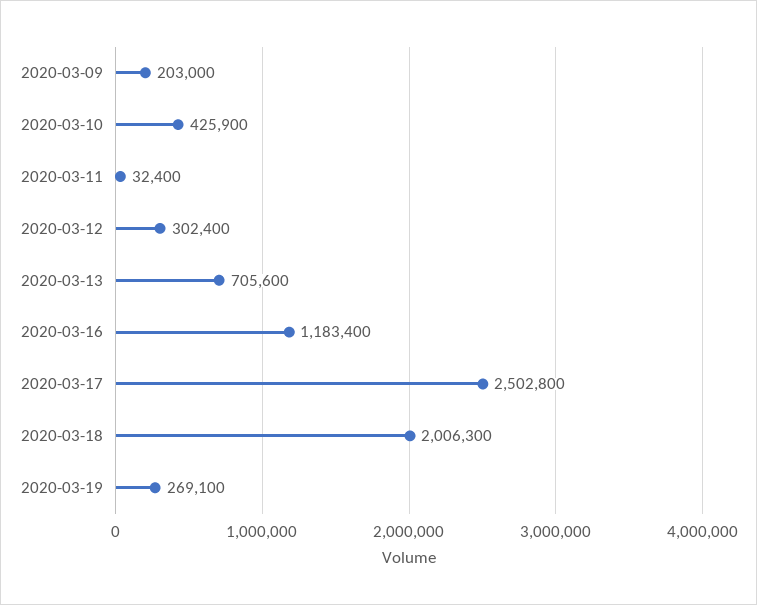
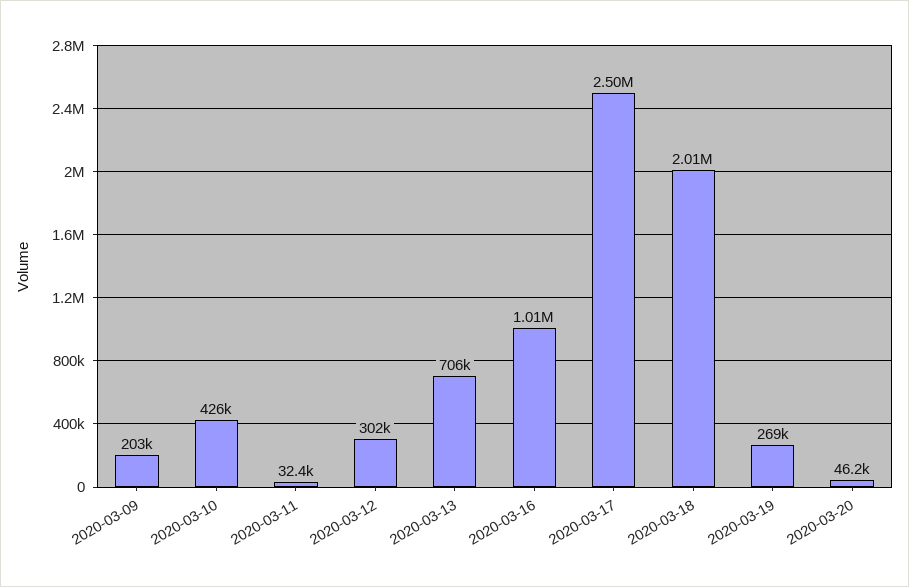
2020-03-16: 1183400 -> 1010000
2020-03-20: none -> 46200

